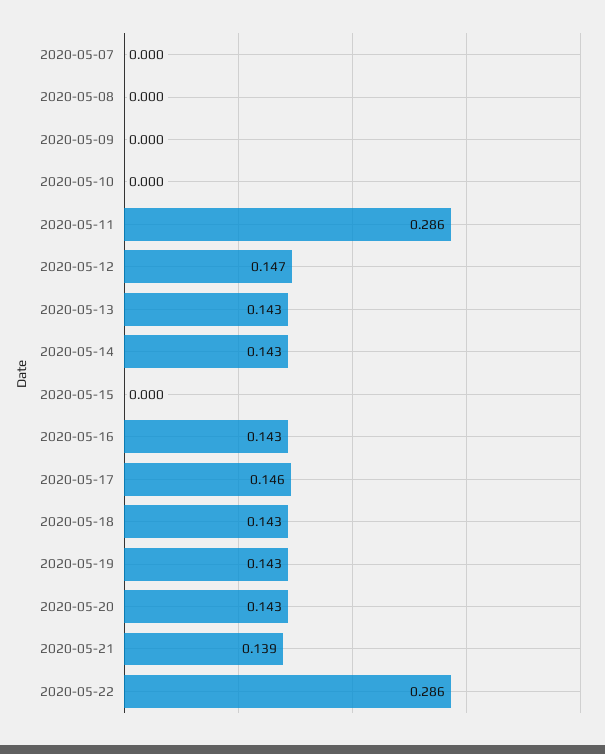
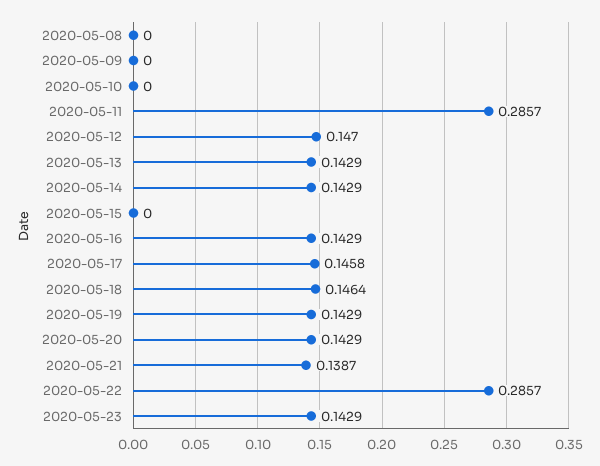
2020-05-07: 0 -> none
2020-05-18: 0.143 -> 0.1464
2020-05-23: none -> 0.1429

